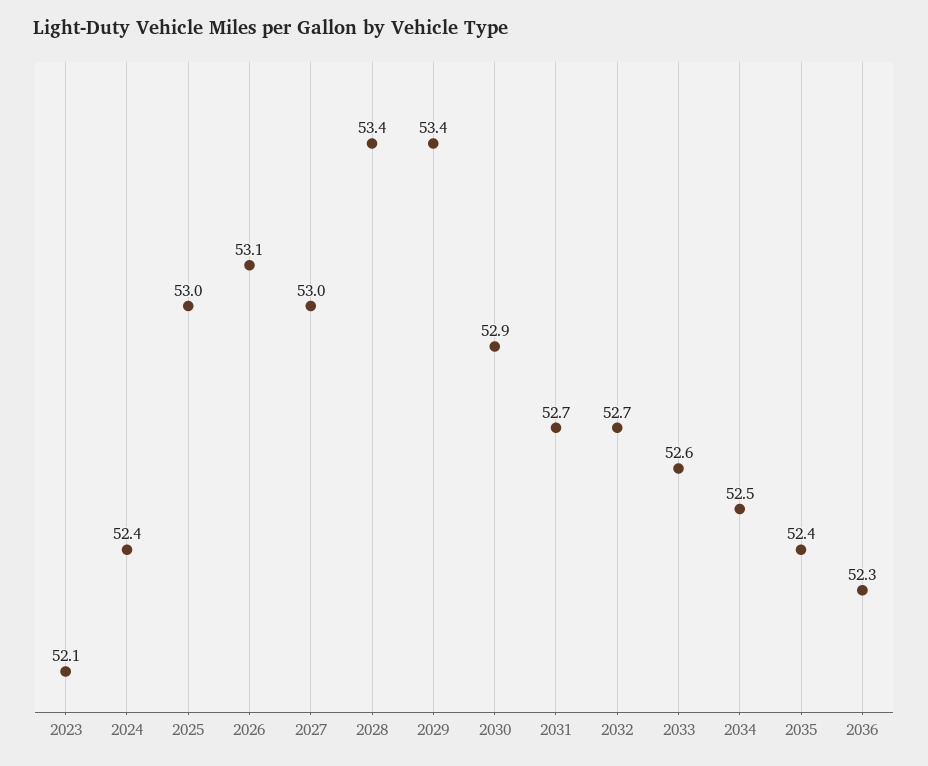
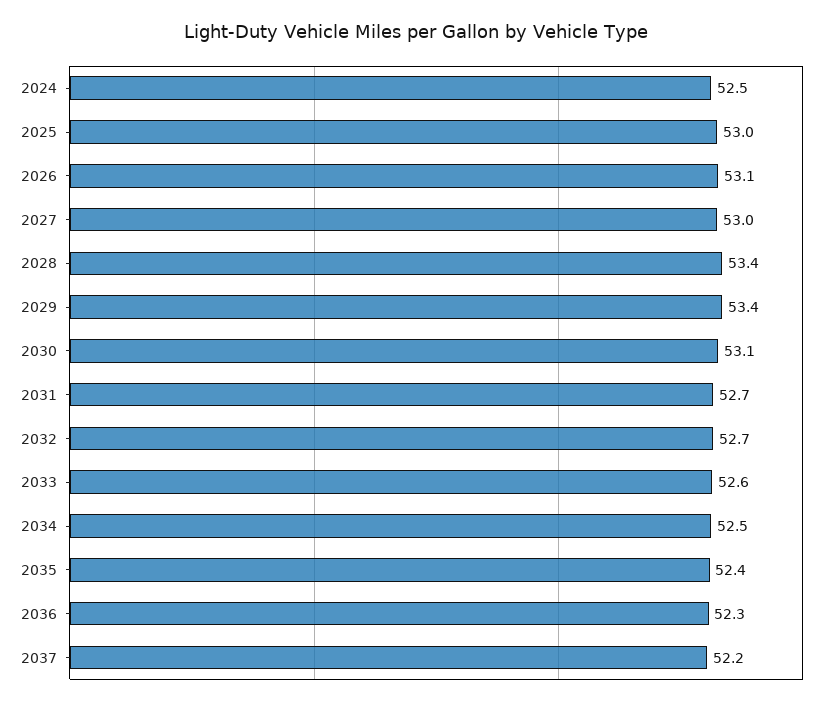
2023: 52.1 -> none
2024: 52.4 -> 52.5
2030: 52.9 -> 53.1
2037: none -> 52.2

